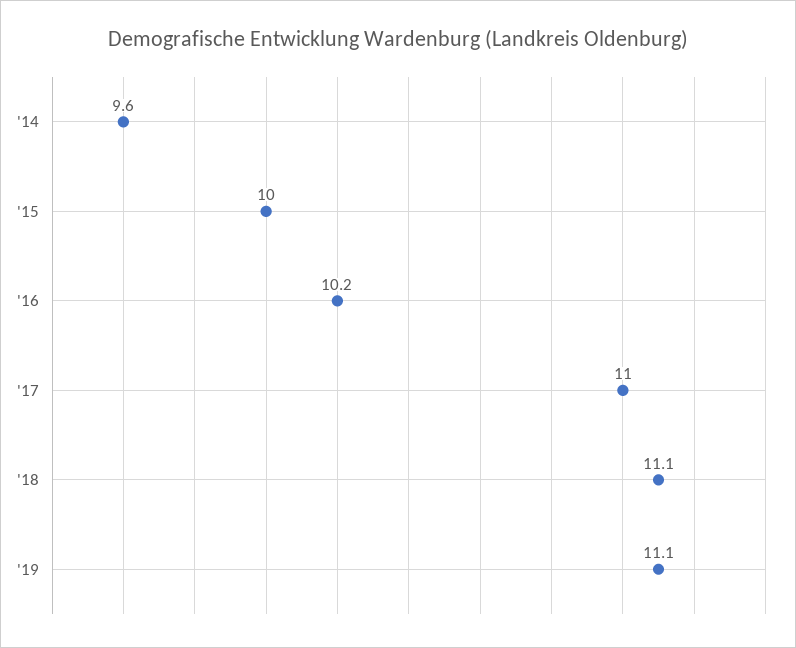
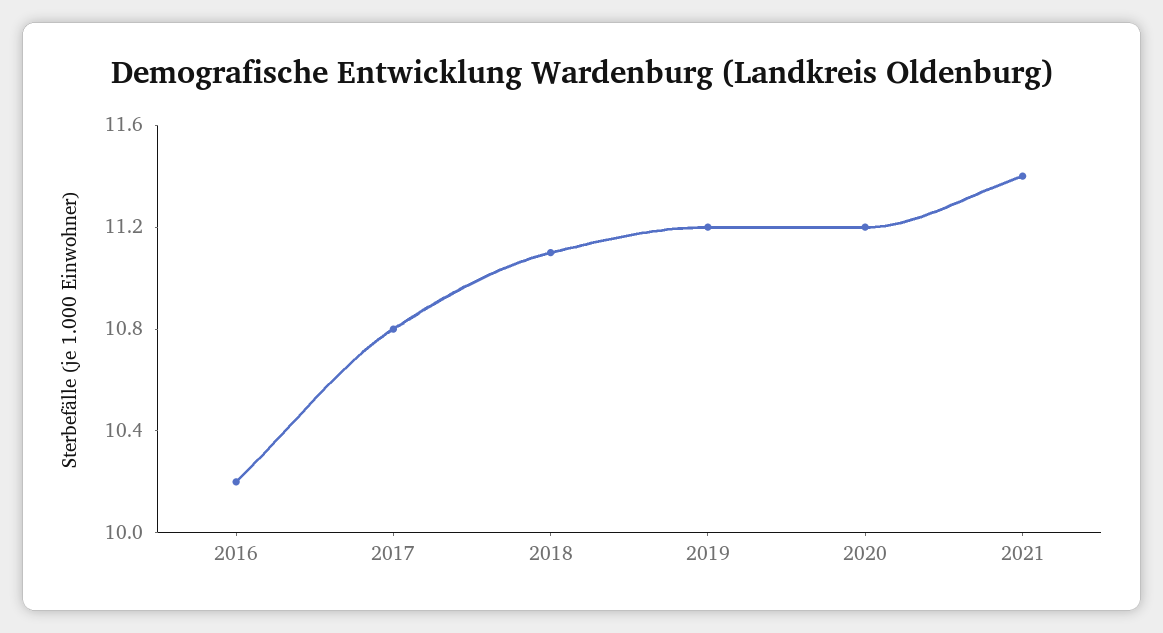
'14: 9.6 -> none
'15: 10 -> none
'17: 11 -> 10.8
'19: 11.1 -> 11.2
2020: none -> 11.2
2021: none -> 11.4

